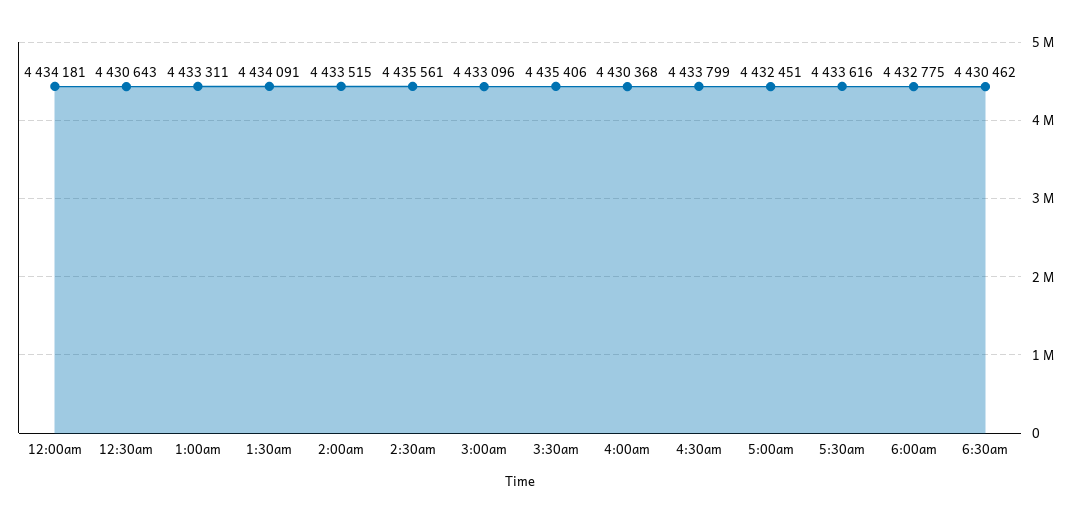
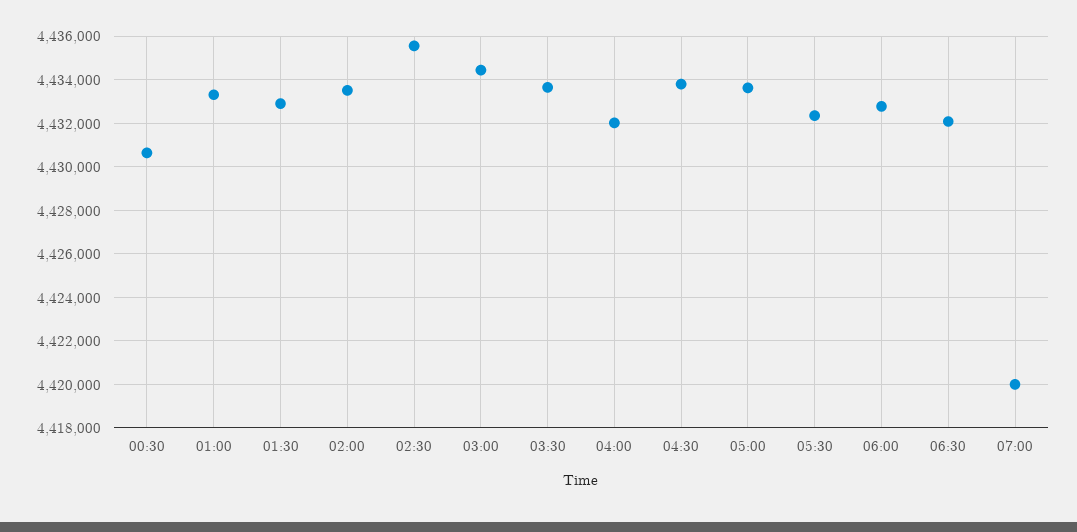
12:00am: 4434181 -> none
1:30am: 4434091 -> 4433000
3:00am: 4433096 -> 4434500
3:30am: 4435406 -> 4433500
4:00am: 4430368 -> 4432000
5:00am: 4432451 -> 4433500
5:30am: 4433616 -> 4432500
6:30am: 4430462 -> 4432000
07:00: none -> 4420000

